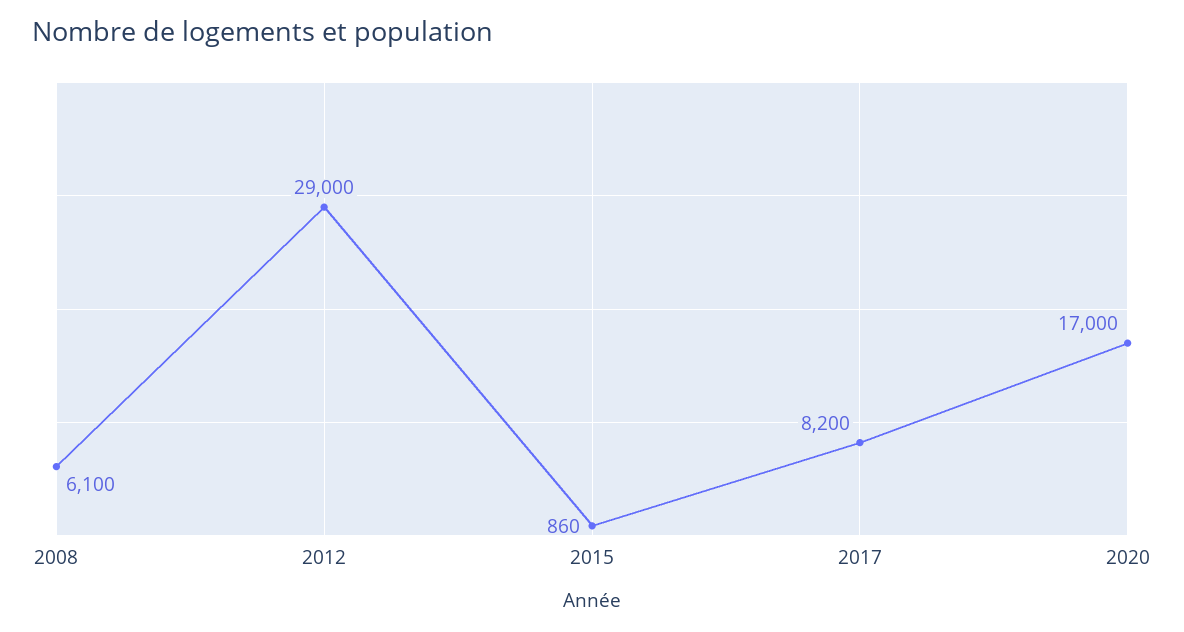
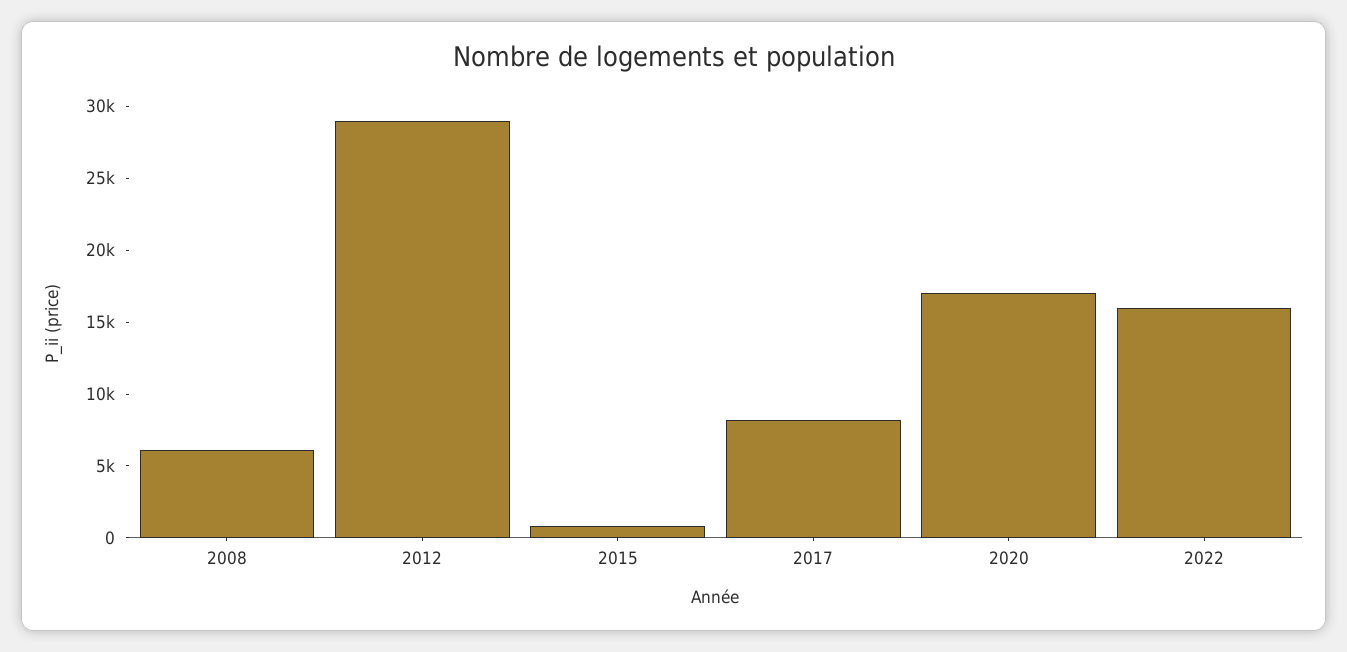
2022: none -> 16000

